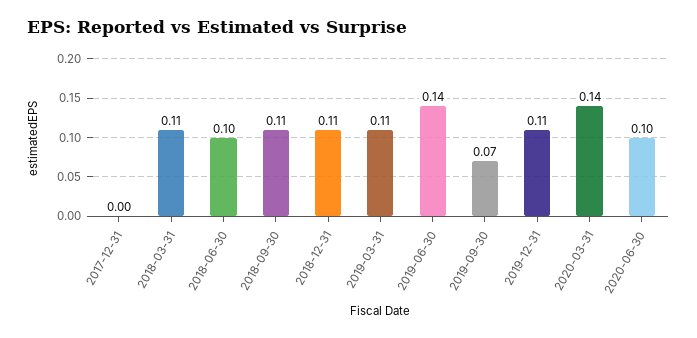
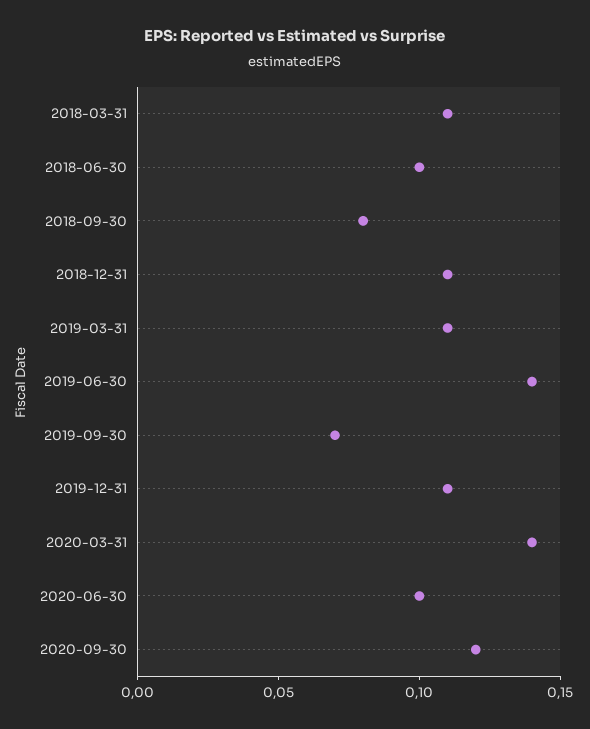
2017-12-31: 0 -> none
2018-09-30: 0.11 -> 0.08
2020-09-30: none -> 0.12

